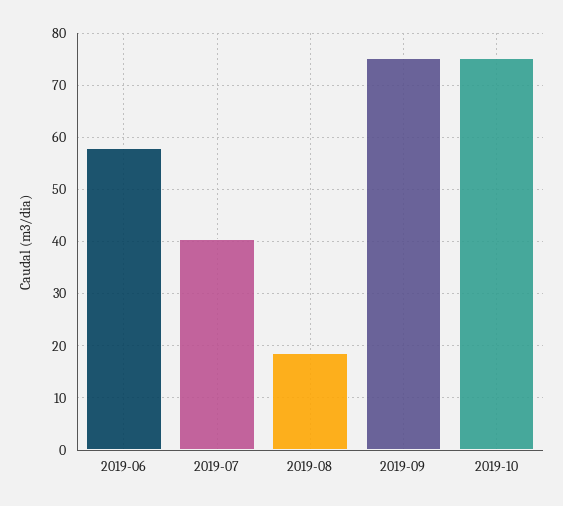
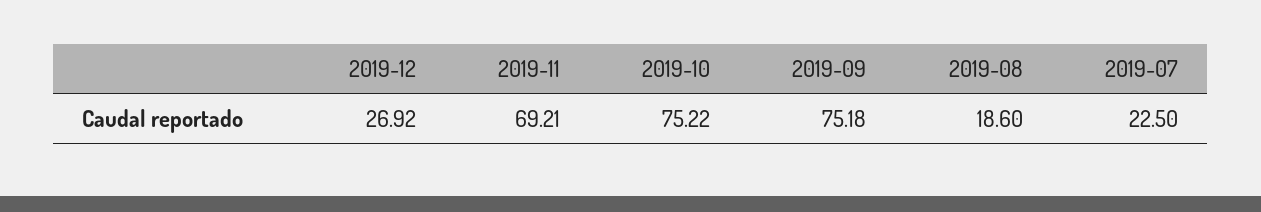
2019-06: 58 -> none
2019-07: 40 -> 22.5
2019-12: none -> 26.92
2019-11: none -> 69.21

